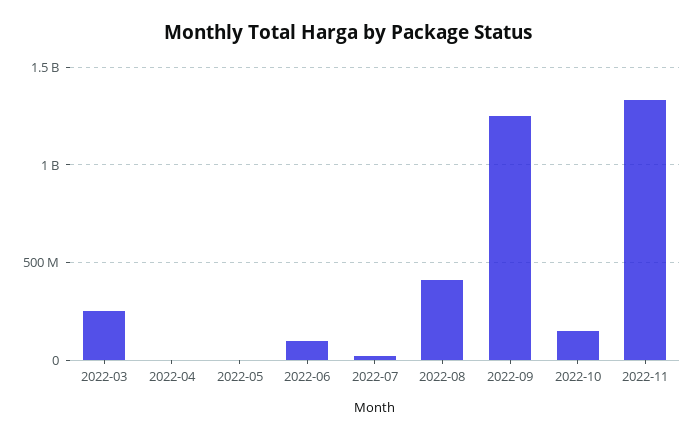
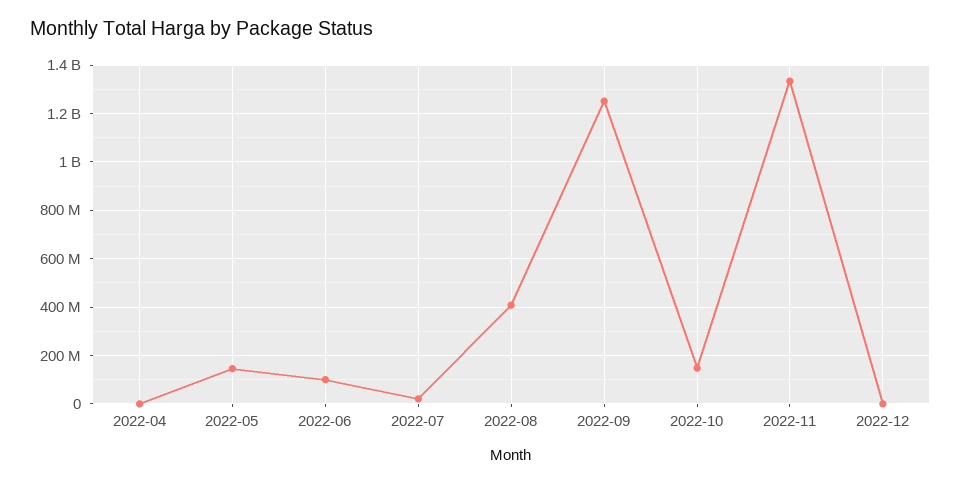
2022-03: 250000000 -> none
2022-05: 0 -> 150000000
2022-12: none -> 0

